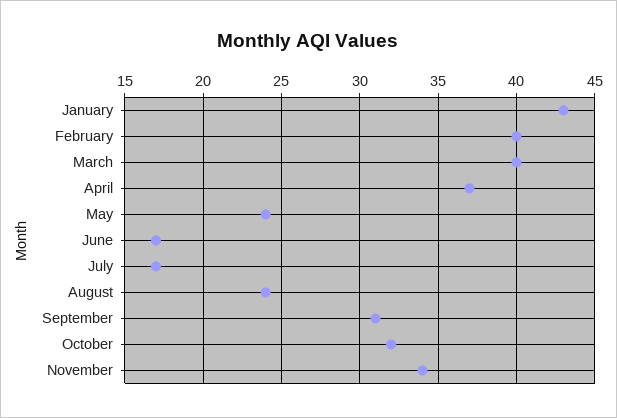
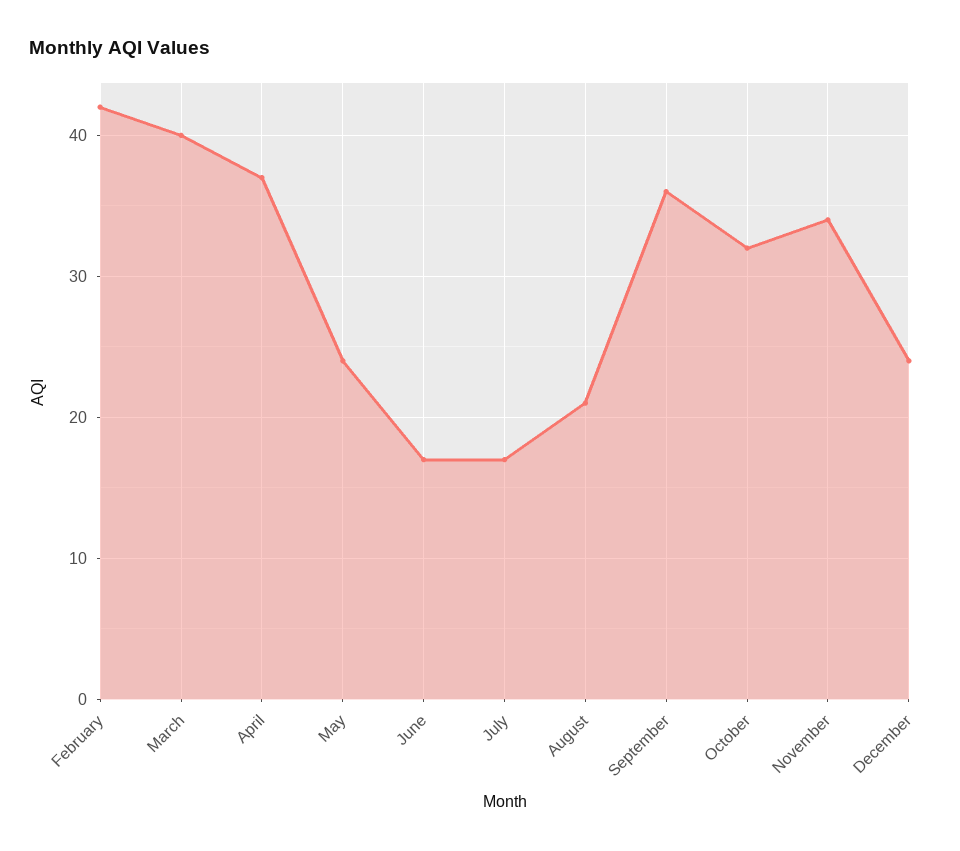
January: 43 -> none
February: 40 -> 42
August: 24 -> 21
September: 31 -> 36
December: none -> 24

